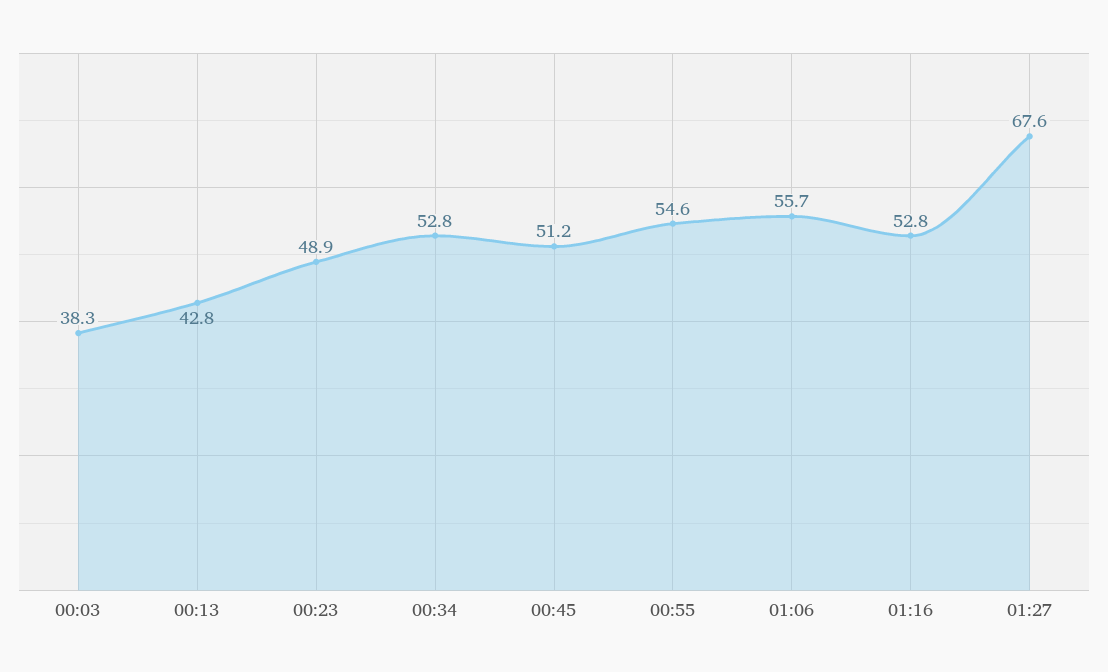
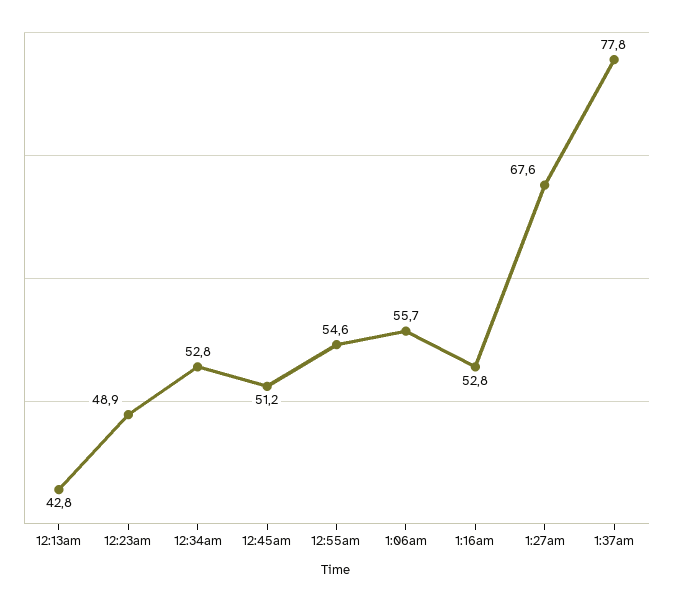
00:03: 38.3 -> none
1:37am: none -> 77.8

